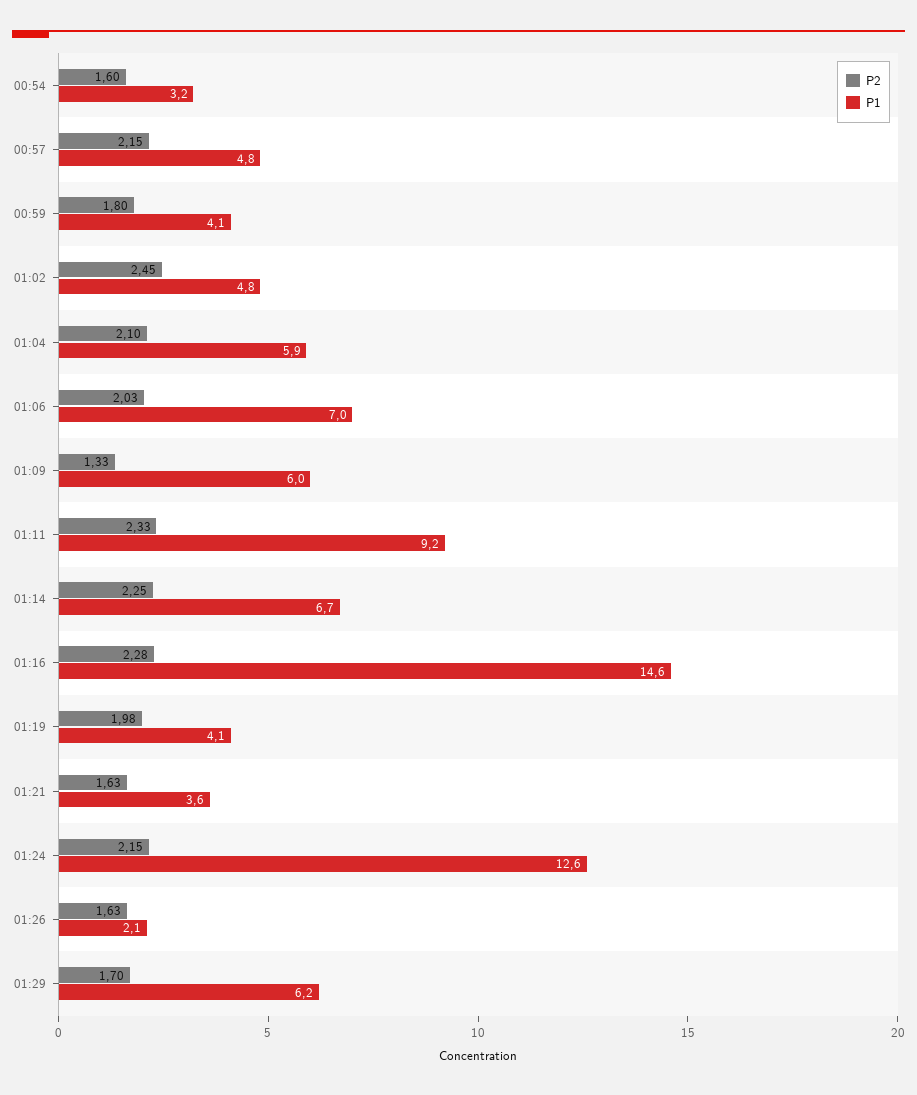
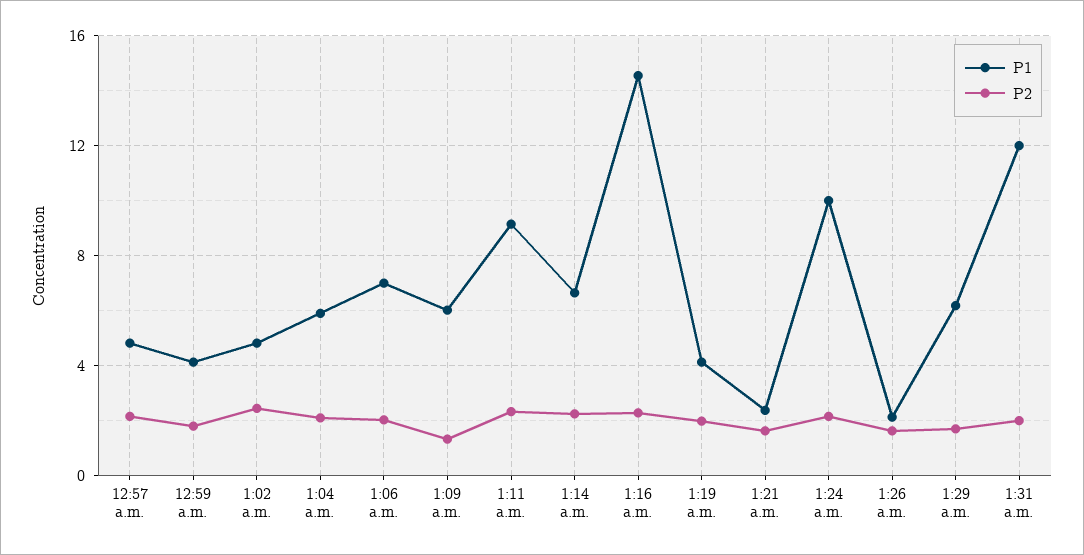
P2, 00:54: 1.6 -> none
P1, 00:54: 3.2 -> none
P1, 01:21: 3.6 -> 2.5
P1, 01:24: 12.6 -> 10
P1, 1:31 a.m.: none -> 12
P2, 1:31 a.m.: none -> 2

